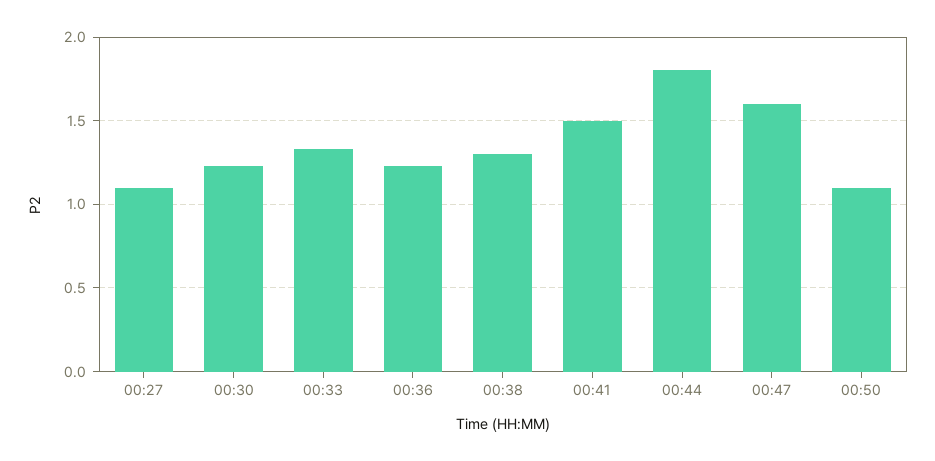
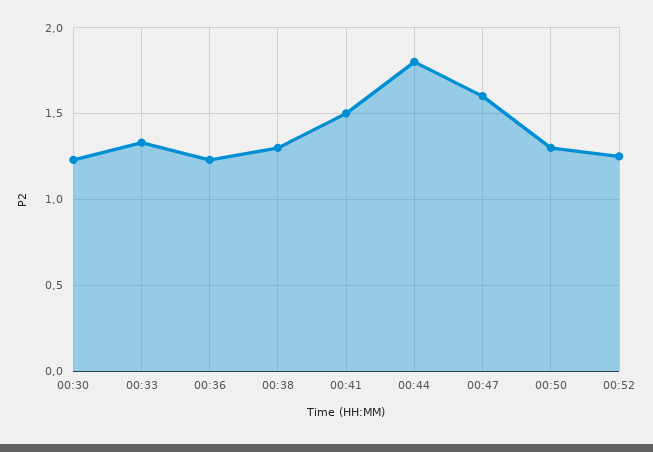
00:27: 1.1 -> none
00:50: 1.1 -> 1.3
00:52: none -> 1.25

